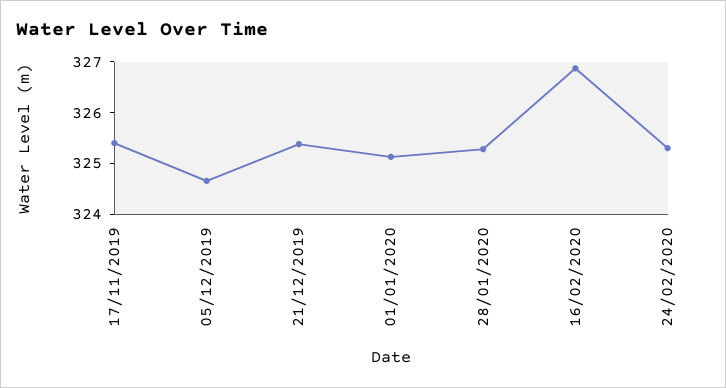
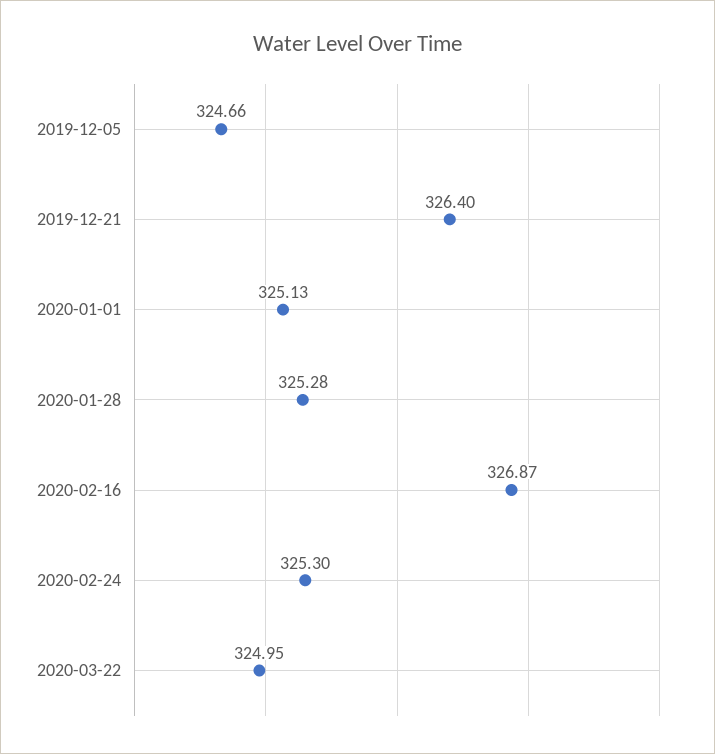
17/11/2019: 325.4 -> none
21/12/2019: 325.4 -> 326.4
2020-03-22: none -> 324.95

